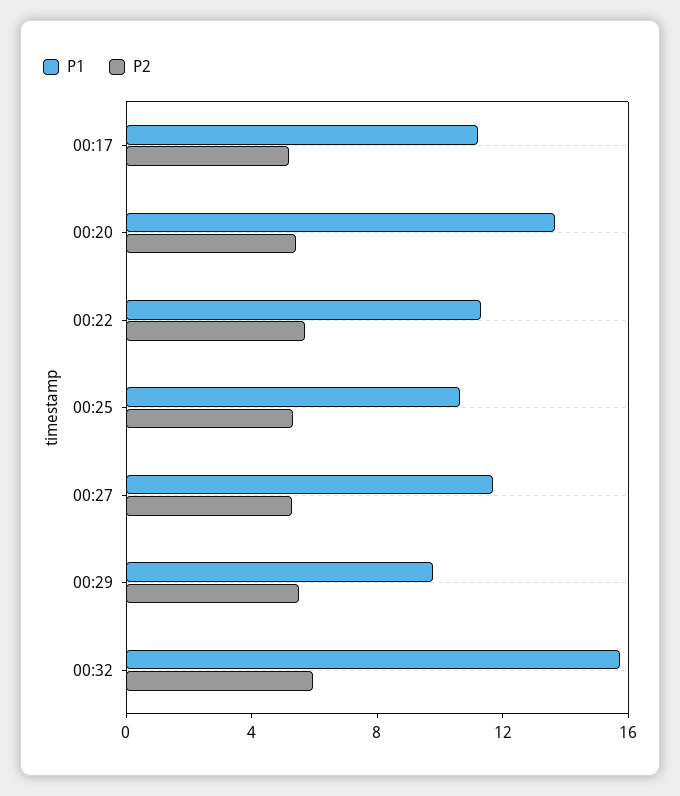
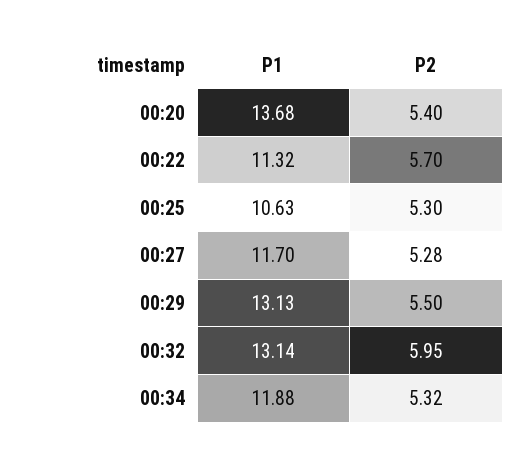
P1, 00:17: 11 -> none
P2, 00:17: 5 -> none
P1, 00:29: 10 -> 13.13
P1, 00:32: 16 -> 13.14
P1, 00:34: none -> 11.88
P2, 00:34: none -> 5.32

